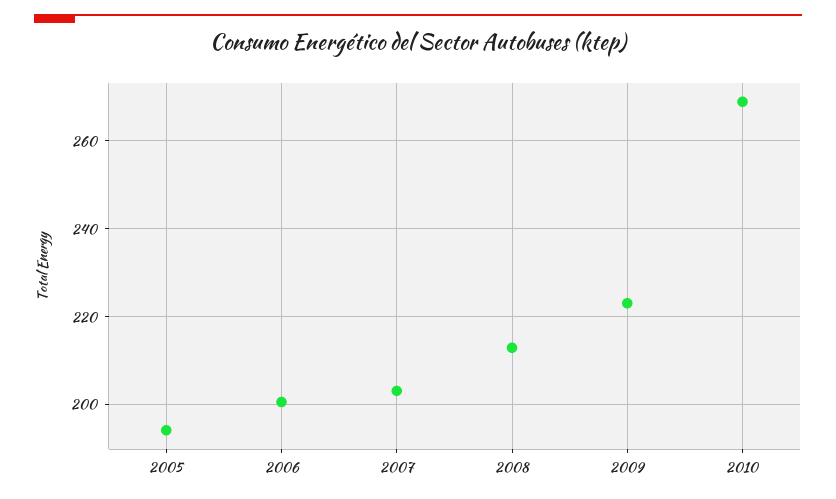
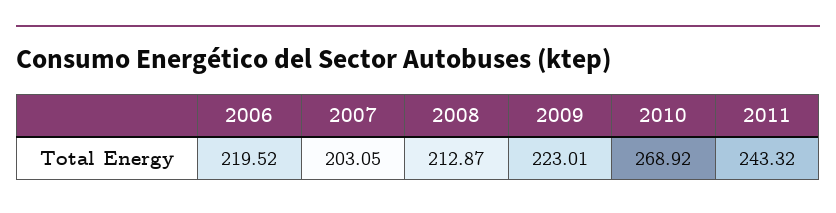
2005: 194 -> none
2006: 200 -> 219.52
2011: none -> 243.32

